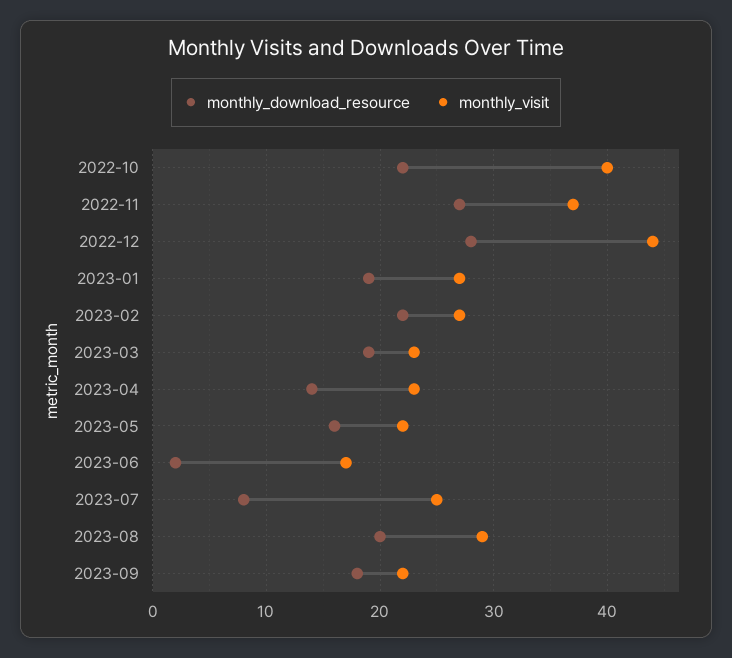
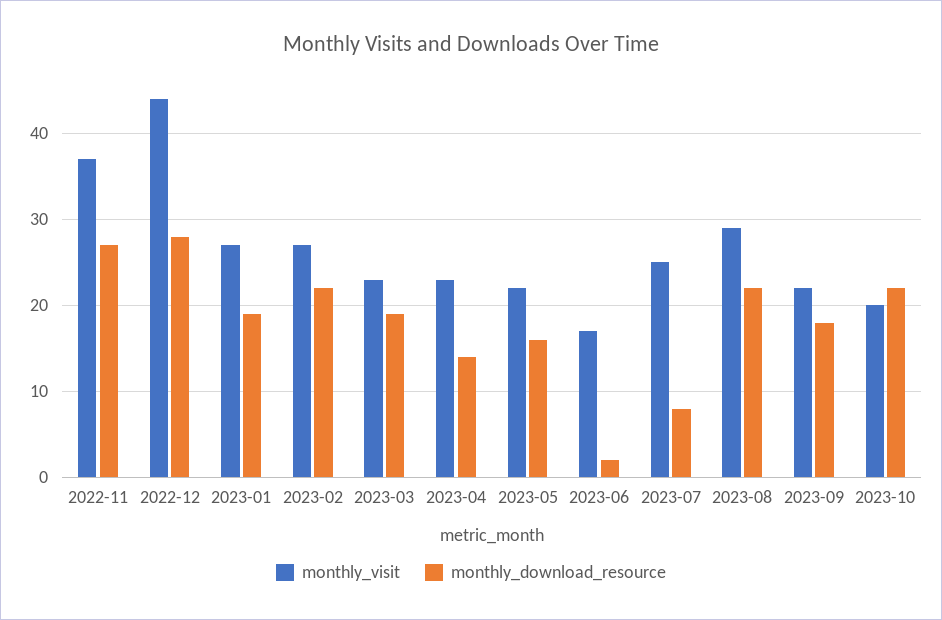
monthly_download_resource, 2022-10: 22 -> none
monthly_visit, 2022-10: 40 -> none
monthly_download_resource, 2023-08: 20 -> 22
monthly_visit, 2023-10: none -> 20
monthly_download_resource, 2023-10: none -> 22

